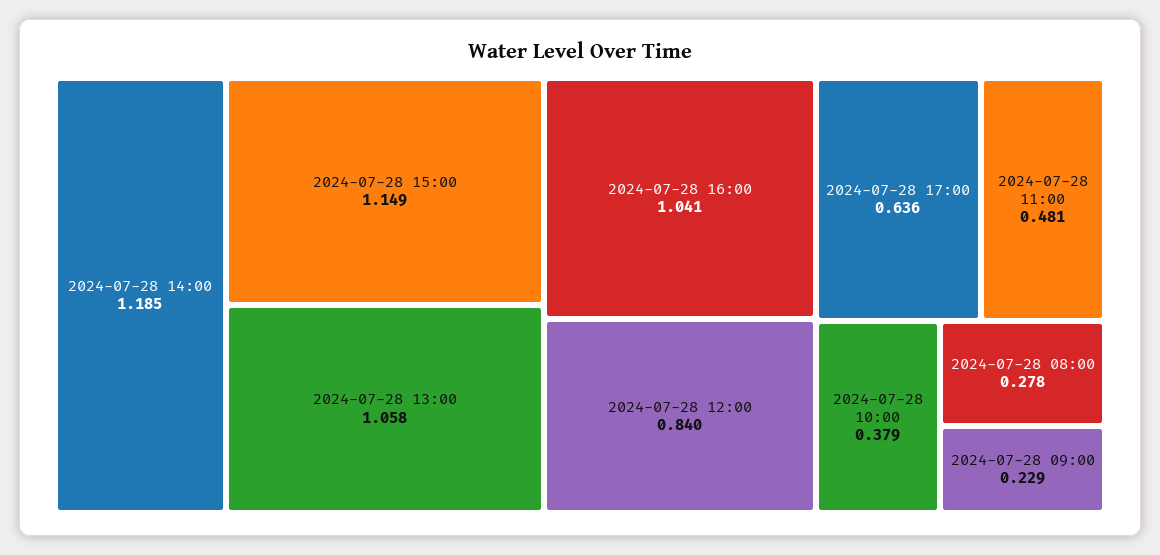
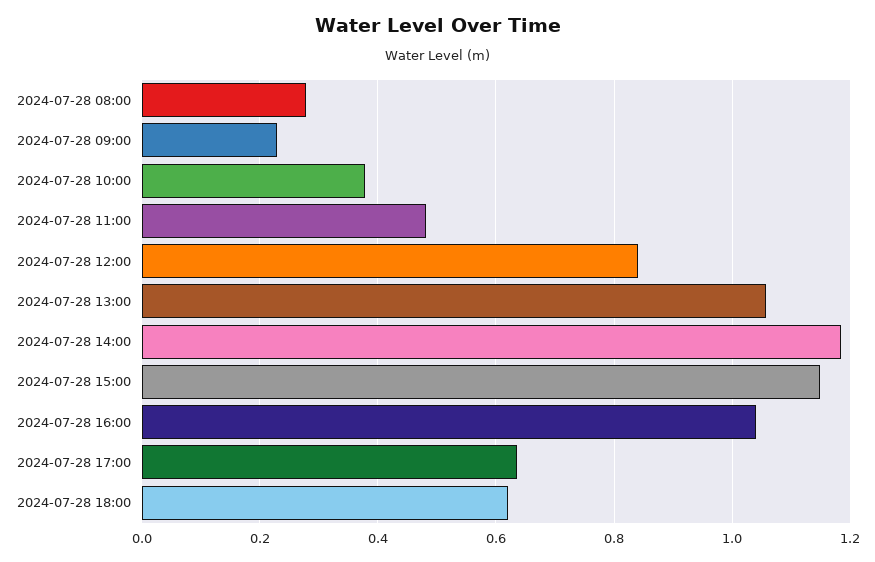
2024-07-28 18:00: none -> 0.62

